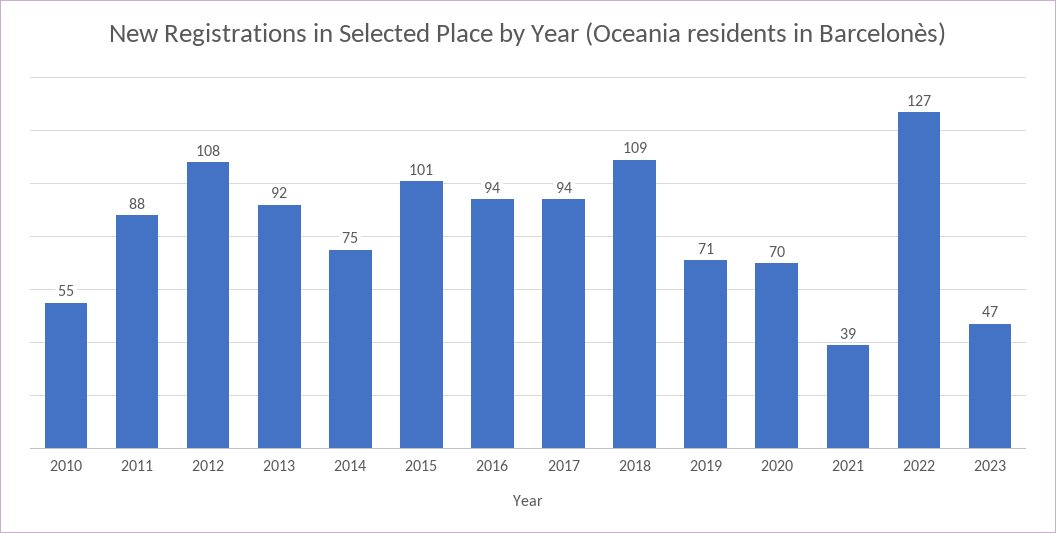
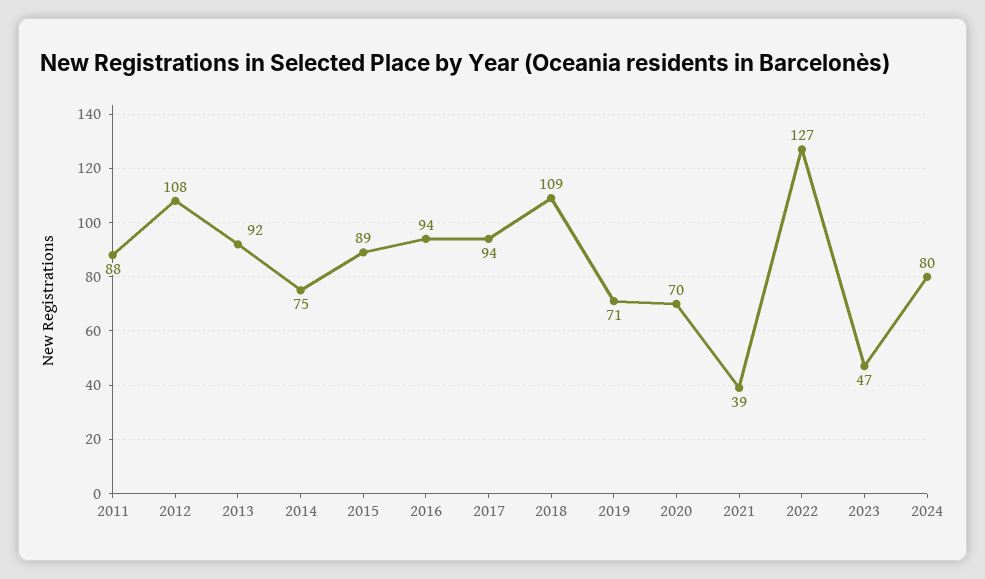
2010: 55 -> none
2015: 101 -> 89
2024: none -> 80

